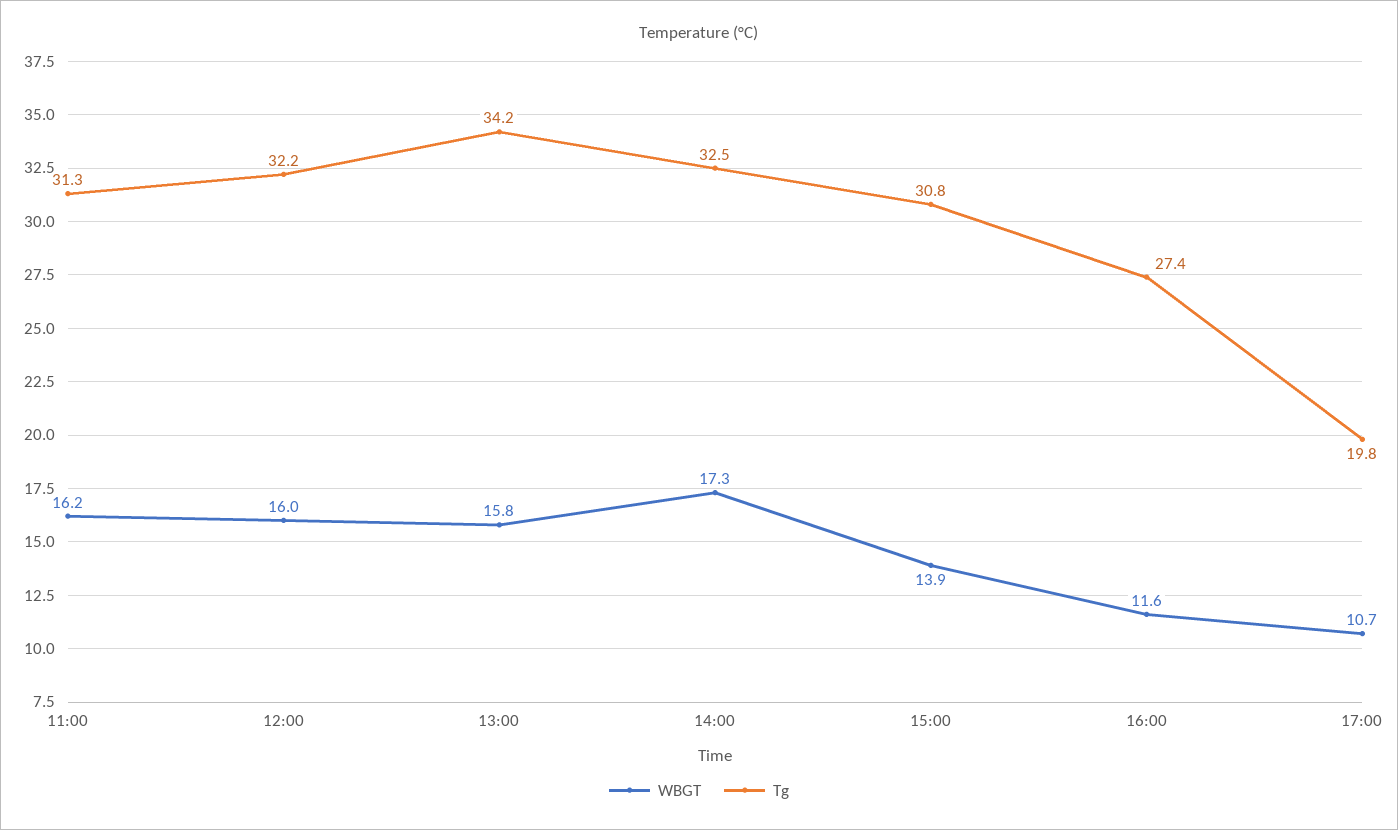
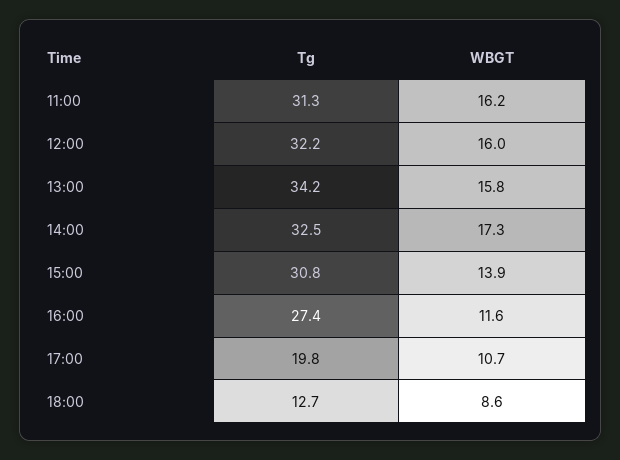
Tg, 18:00: none -> 12.7
WBGT, 18:00: none -> 8.6

